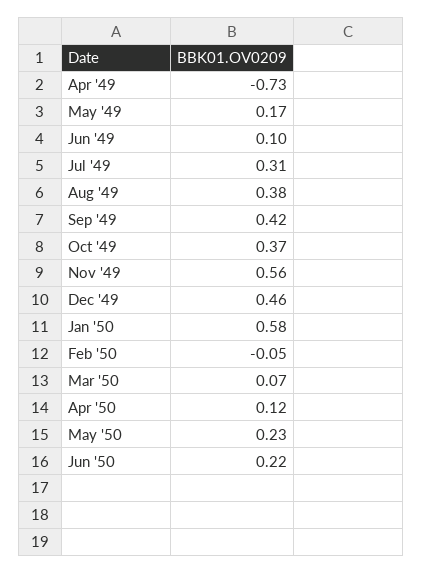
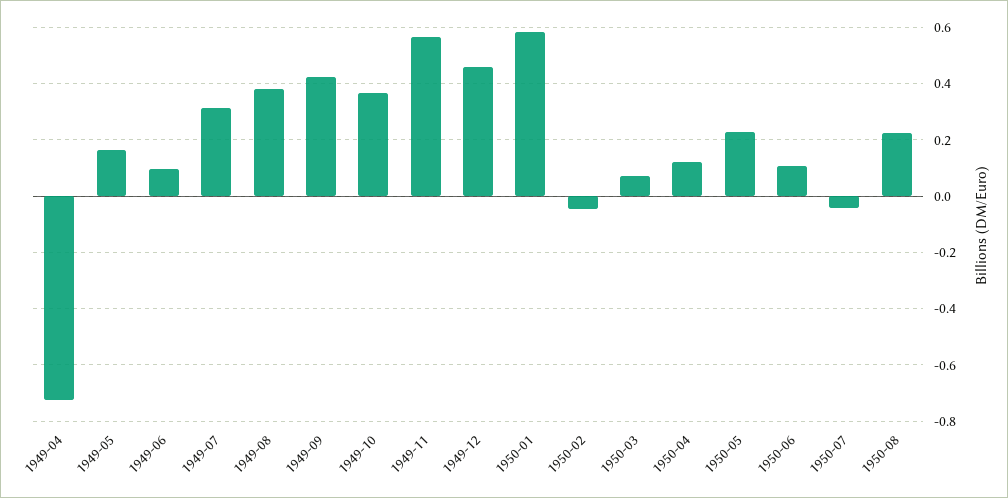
Jun '50: 0.22 -> 0.1
1950-07: none -> -0.05
1950-08: none -> 0.225

